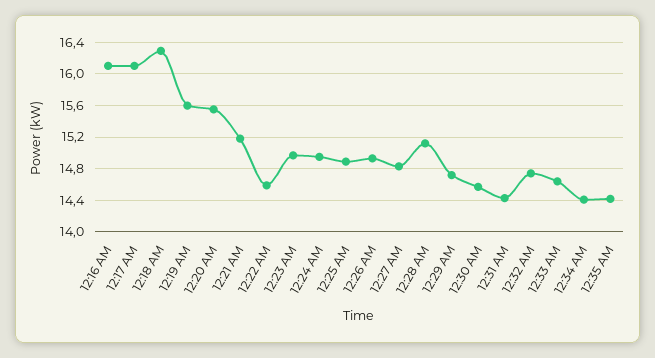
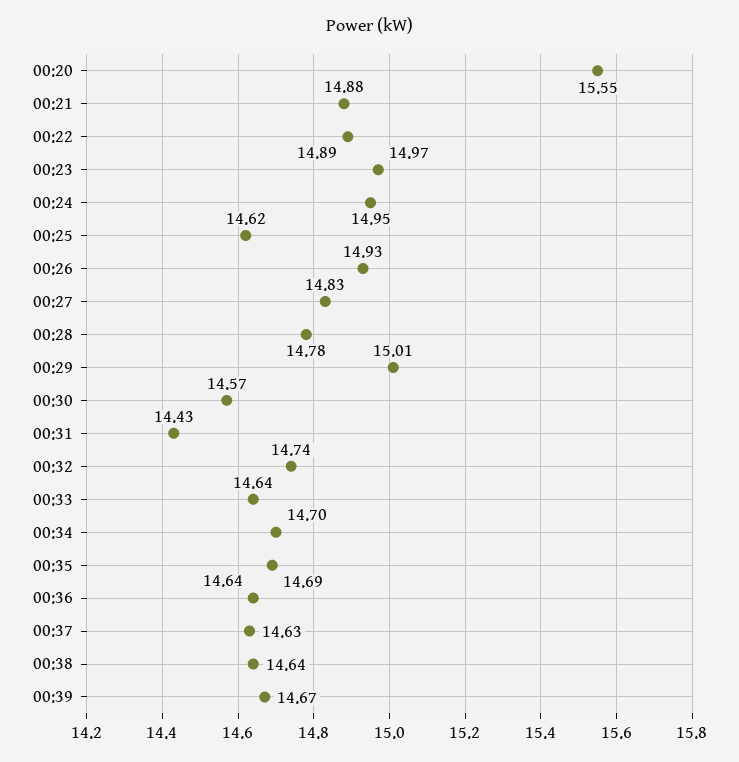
12:16 AM: 16.1 -> none
12:17 AM: 16.1 -> none
12:18 AM: 16.3 -> none
12:19 AM: 15.6 -> none
12:21 AM: 15.2 -> 14.88
12:22 AM: 14.6 -> 14.89
12:25 AM: 14.9 -> 14.62
12:28 AM: 15.1 -> 14.78
12:29 AM: 14.7 -> 15.01
12:34 AM: 14.4 -> 14.7
12:35 AM: 14.4 -> 14.69
00:36: none -> 14.64
00:37: none -> 14.63
00:38: none -> 14.64
00:39: none -> 14.67

